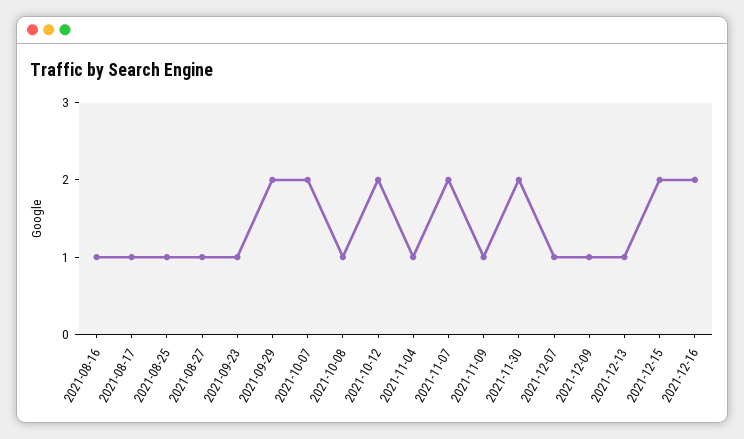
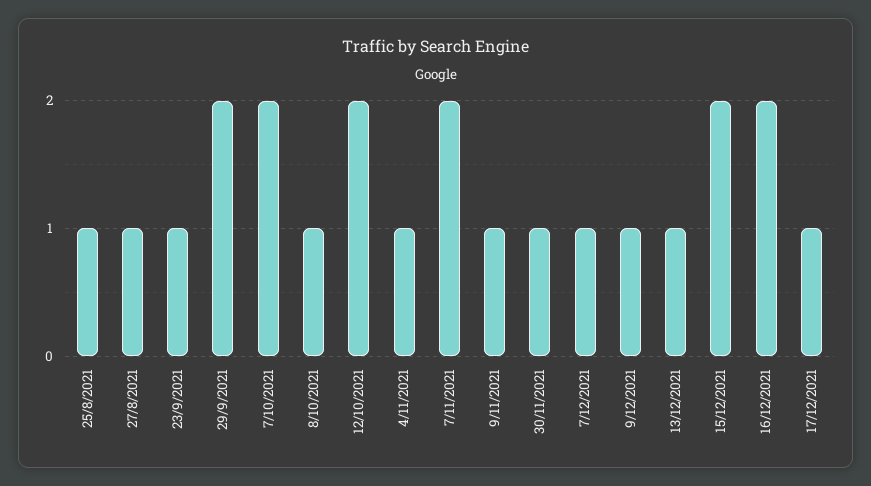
2021-08-16: 1 -> none
2021-08-17: 1 -> none
2021-11-30: 2 -> 1
17/12/2021: none -> 1

